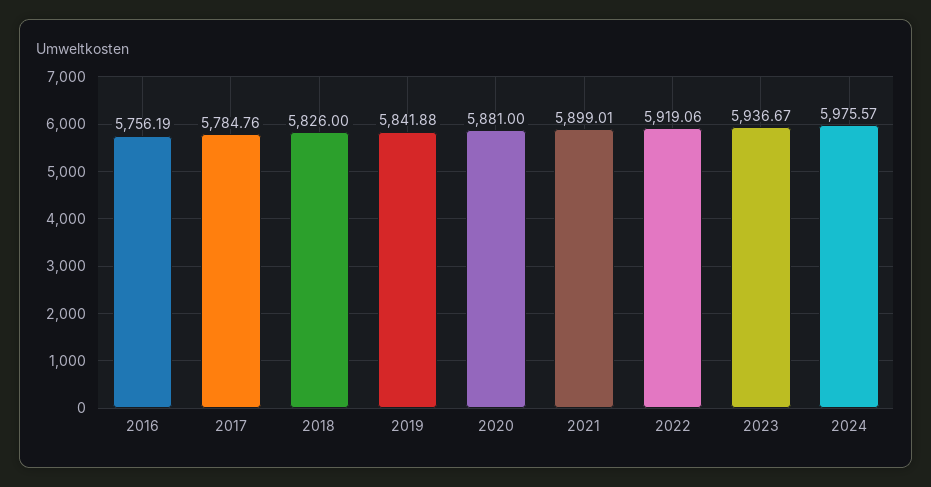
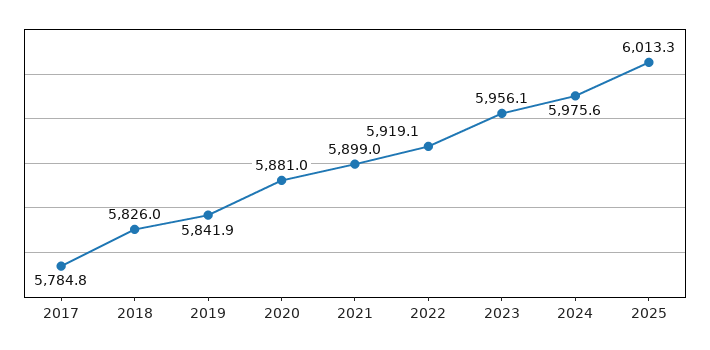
2016: 5756.19 -> none
2023: 5936.67 -> 5956.1
2025: none -> 6013.3

